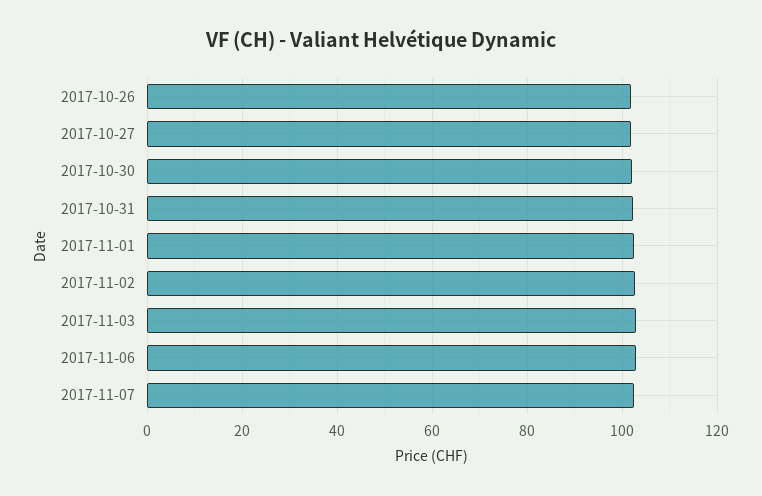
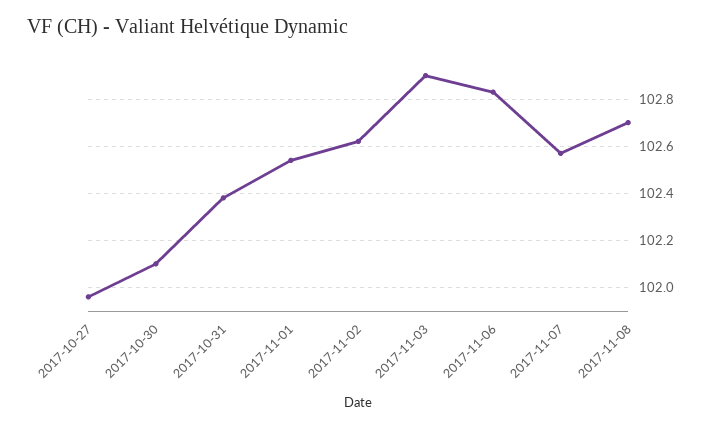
2017-10-26: 102 -> none
2017-11-08: none -> 102.7

